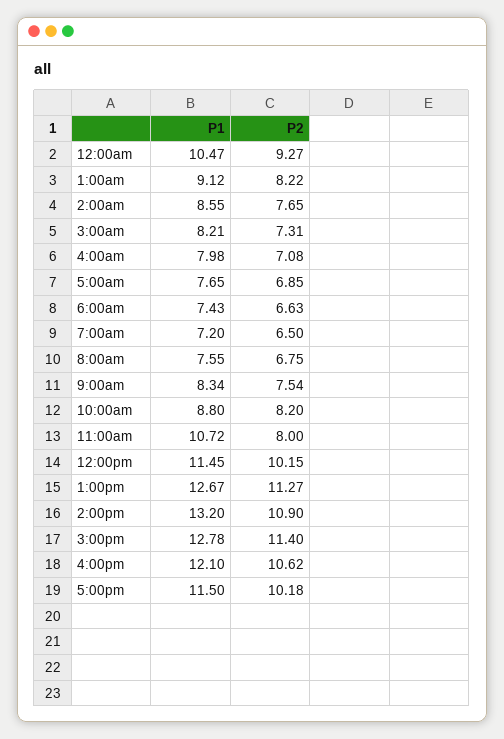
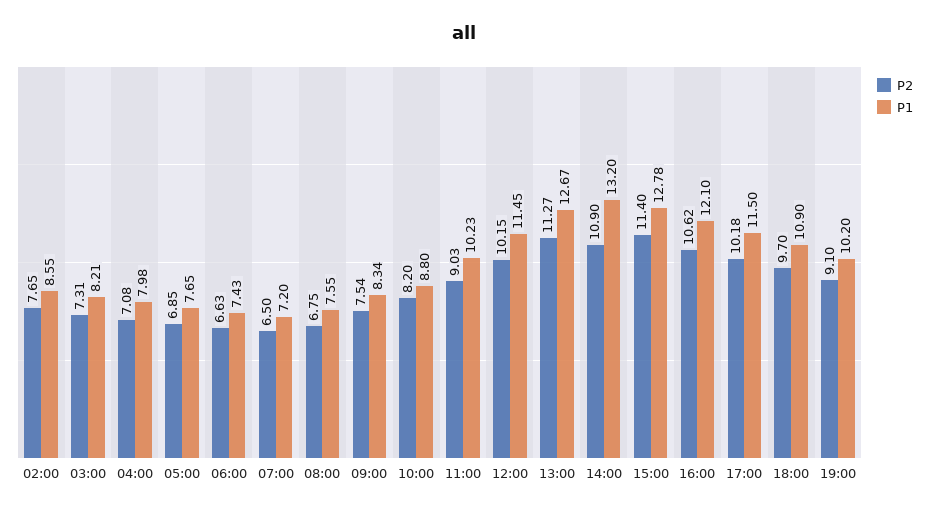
P1, 12:00am: 10.47 -> none
P2, 12:00am: 9.27 -> none
P1, 1:00am: 9.12 -> none
P2, 1:00am: 8.22 -> none
P1, 11:00am: 10.72 -> 10.23
P2, 11:00am: 8 -> 9.03
P2, 18:00: none -> 9.7
P1, 18:00: none -> 10.9
P2, 19:00: none -> 9.1
P1, 19:00: none -> 10.2

